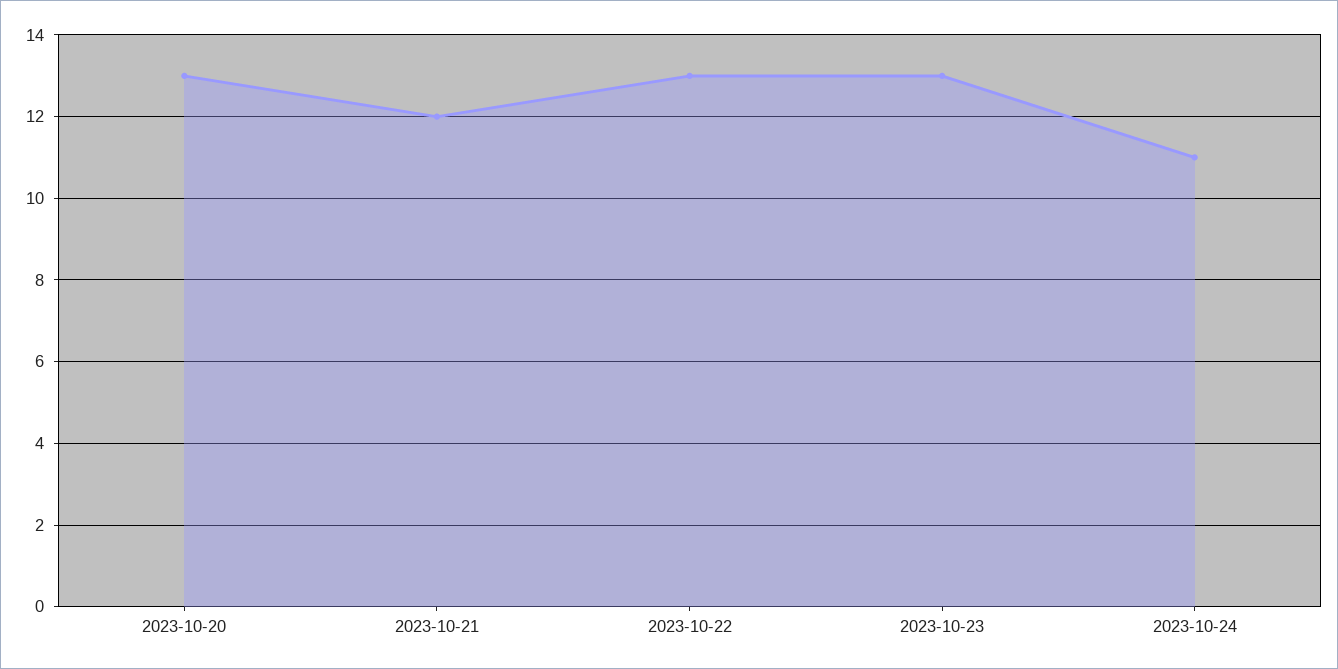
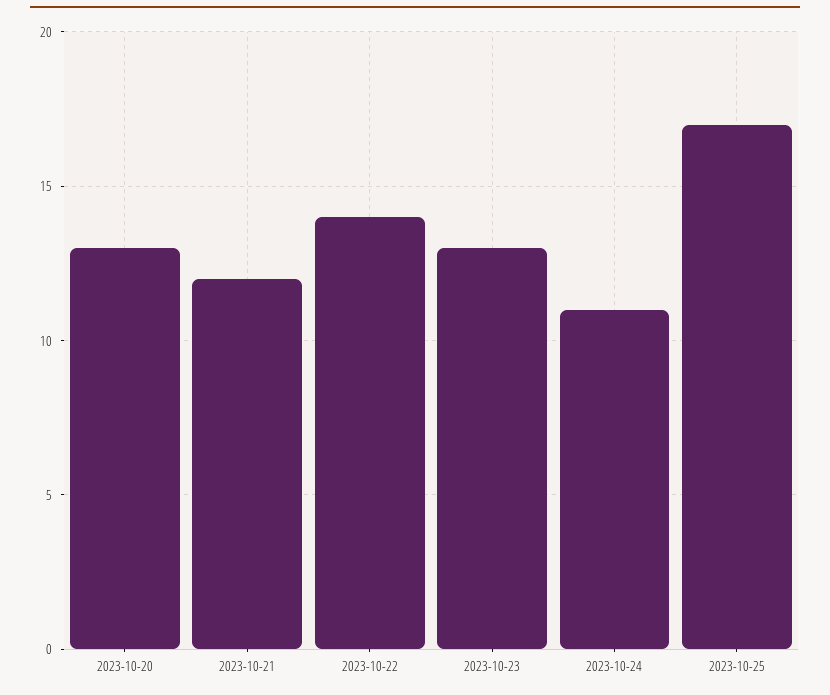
2023-10-22: 13 -> 14
2023-10-25: none -> 17

